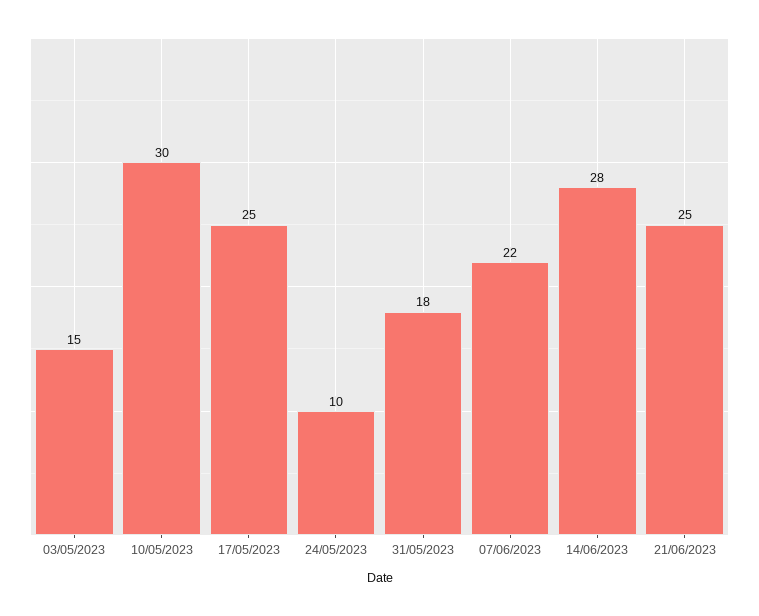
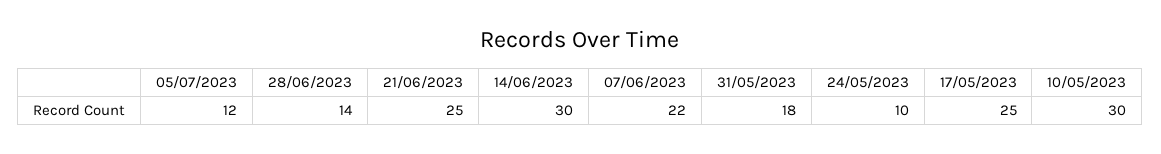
03/05/2023: 15 -> none
14/06/2023: 28 -> 30
05/07/2023: none -> 12
28/06/2023: none -> 14

